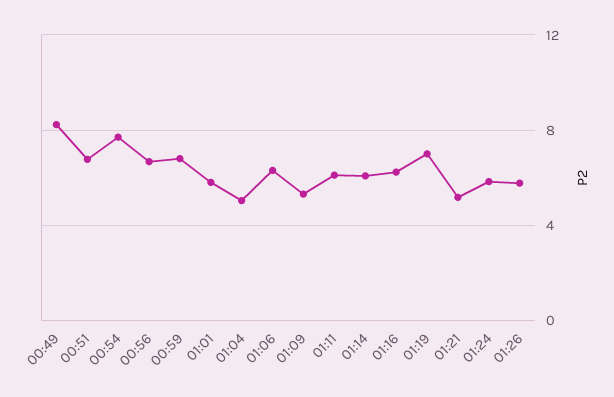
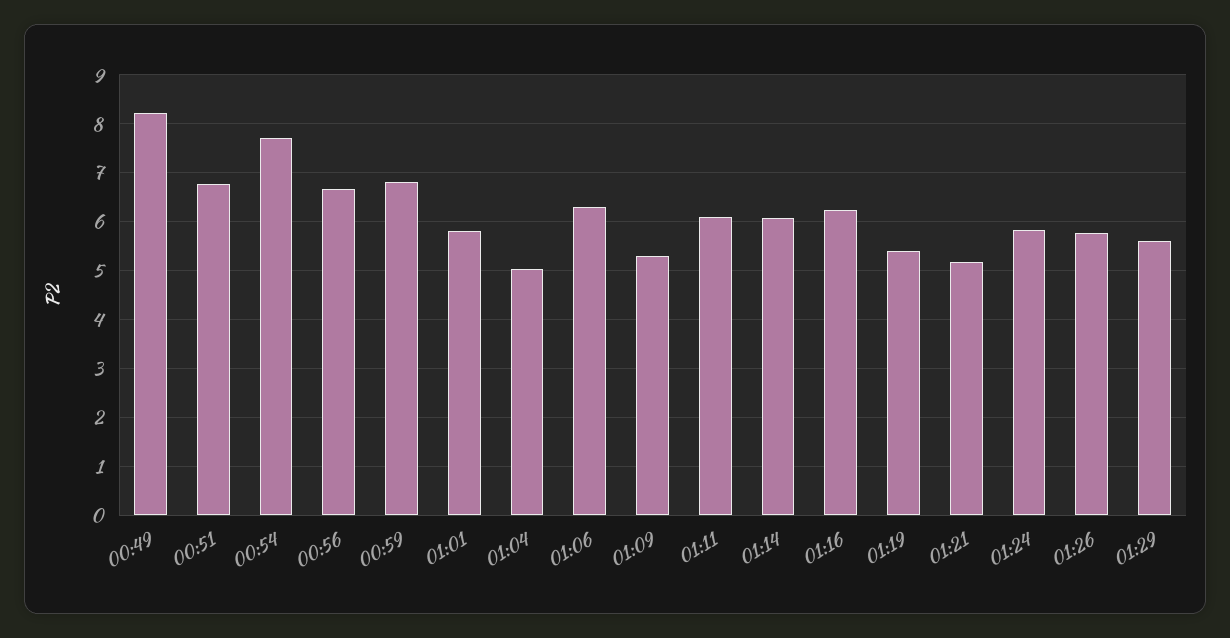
01:19: 7 -> 5.4
01:29: none -> 5.6

